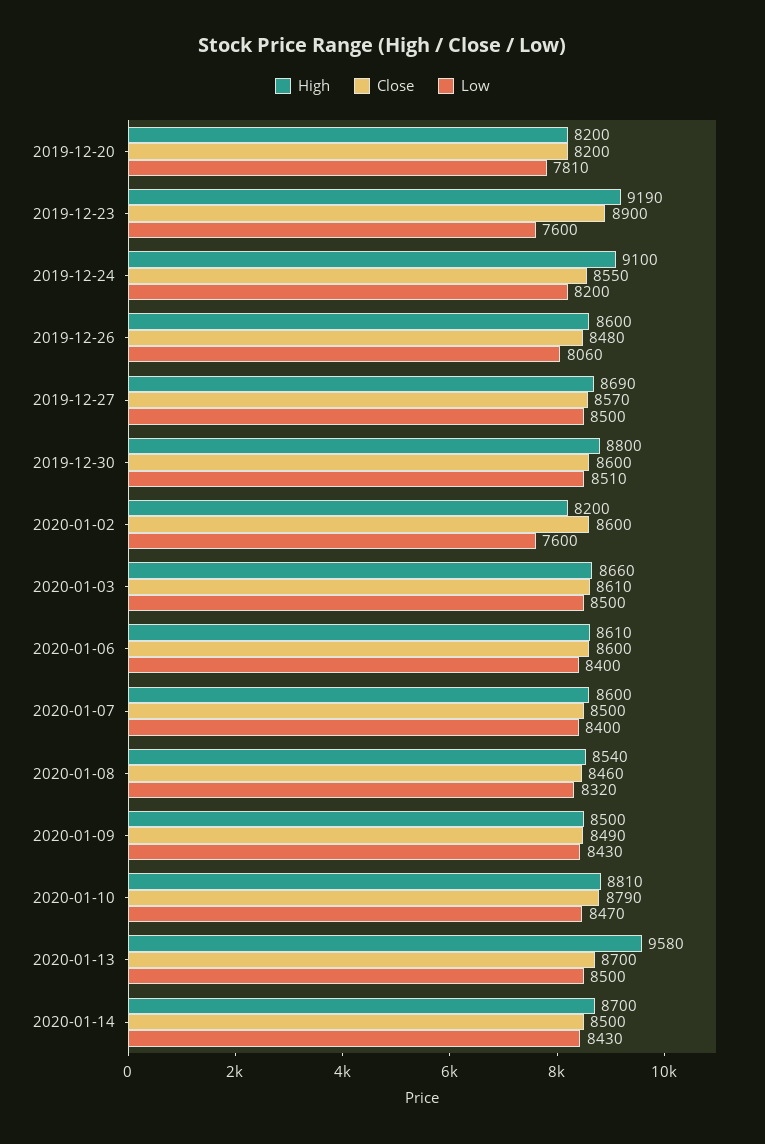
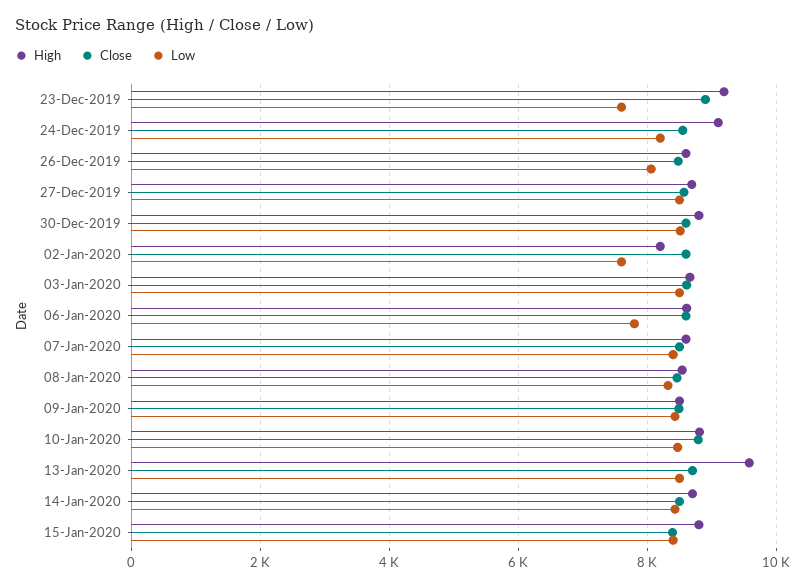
High, 2019-12-20: 8200 -> none
Close, 2019-12-20: 8200 -> none
Low, 2019-12-20: 7810 -> none
Low, 2020-01-06: 8400 -> 7800
High, 15-Jan-2020: none -> 8800
Close, 15-Jan-2020: none -> 8400
Low, 15-Jan-2020: none -> 8400

